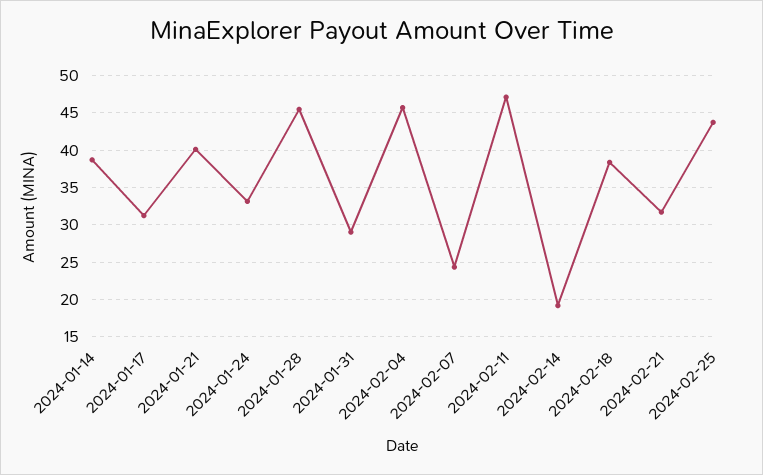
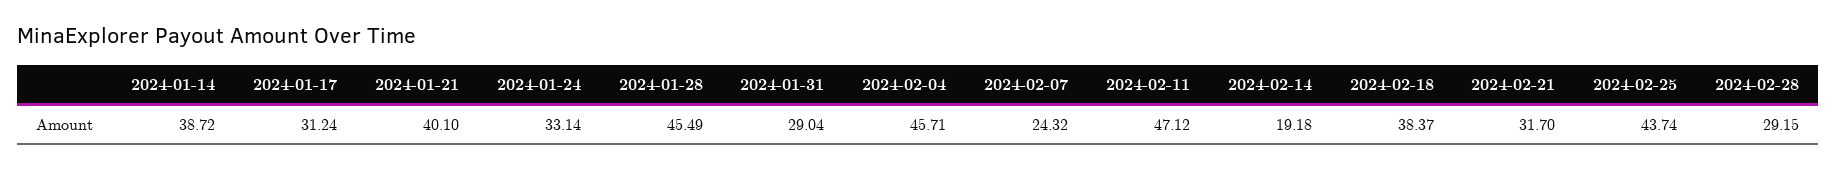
2024-02-28: none -> 29.15

